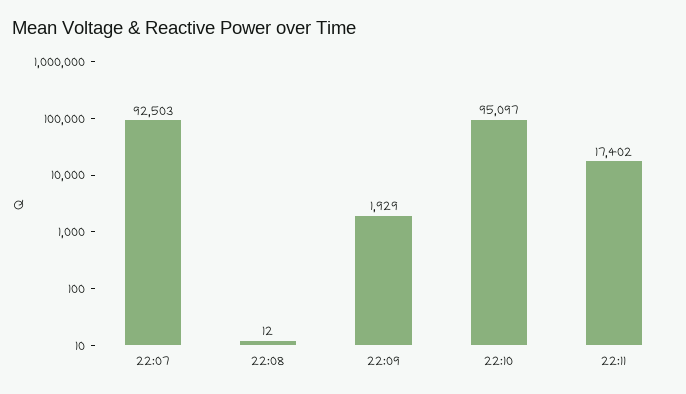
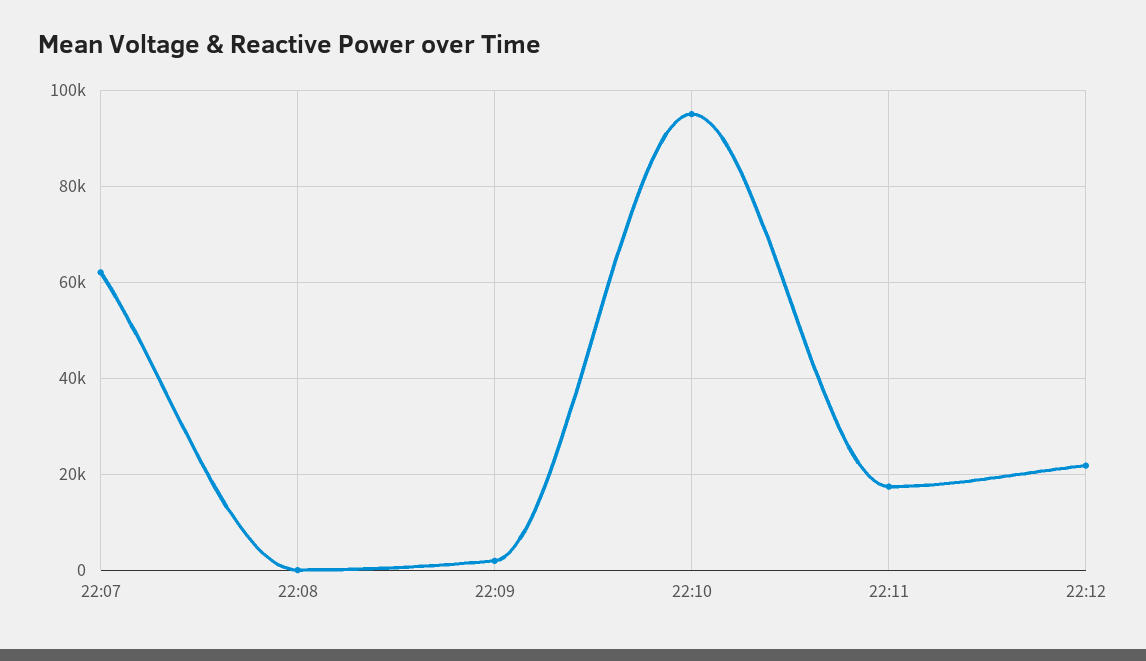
22:07: 92503 -> 62000
22:12: none -> 22000

